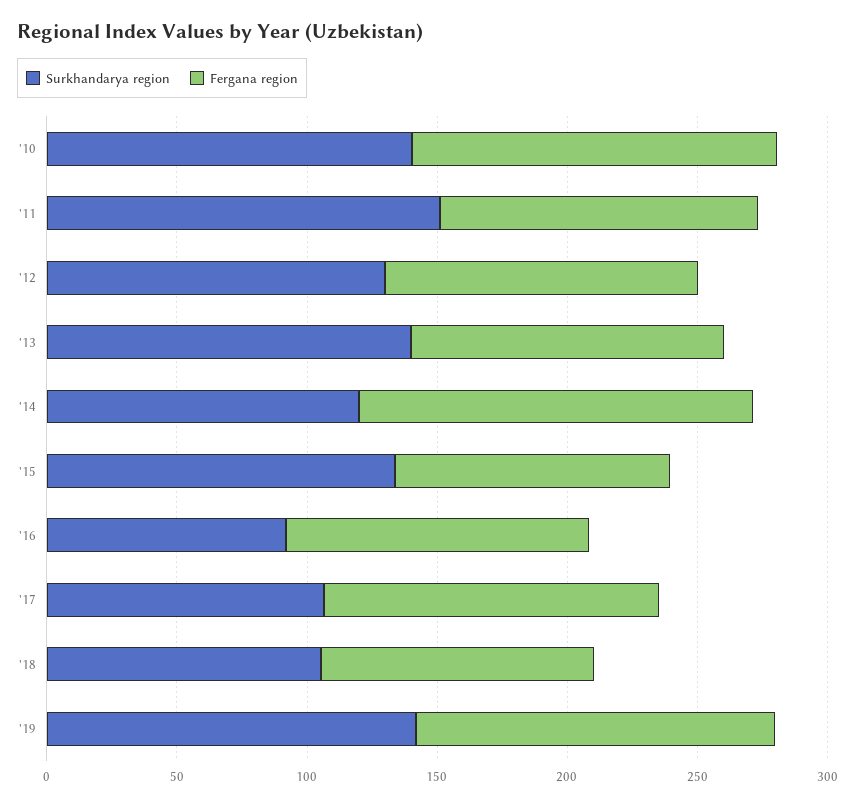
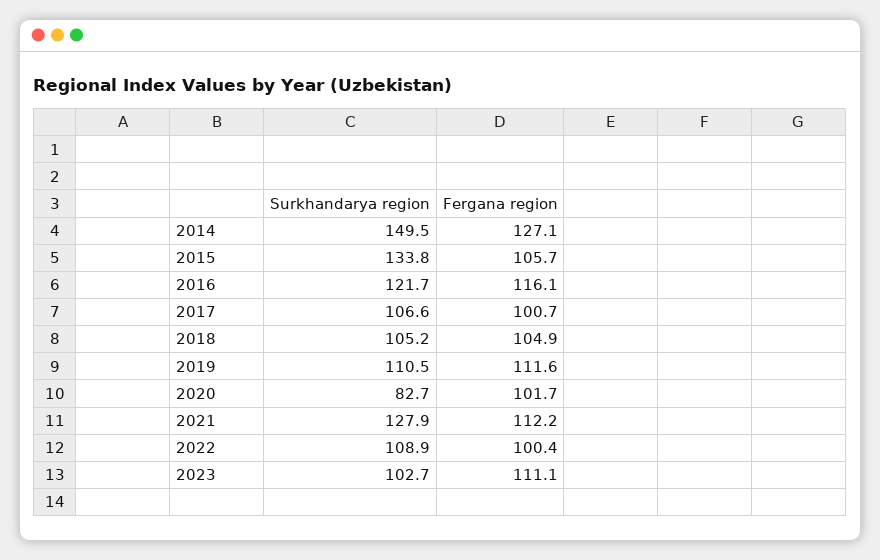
Surkhandarya region, '10: 140 -> none
Fergana region, '10: 140 -> none
Surkhandarya region, '11: 150 -> none
Fergana region, '11: 120 -> none
Surkhandarya region, '12: 130 -> none
Fergana region, '12: 120 -> none
Surkhandarya region, '13: 140 -> none
Fergana region, '13: 120 -> none
Surkhandarya region, '14: 120 -> 149.5
Fergana region, '14: 150 -> 127.1
Surkhandarya region, '16: 90 -> 121.7
Fergana region, '17: 130 -> 100.7
Surkhandarya region, '19: 140 -> 110.5
Fergana region, '19: 140 -> 111.6
Surkhandarya region, 2020: none -> 82.7
Fergana region, 2020: none -> 101.7
Surkhandarya region, 2021: none -> 127.9
Fergana region, 2021: none -> 112.2
Surkhandarya region, 2022: none -> 108.9
Fergana region, 2022: none -> 100.4
Surkhandarya region, 2023: none -> 102.7
Fergana region, 2023: none -> 111.1

